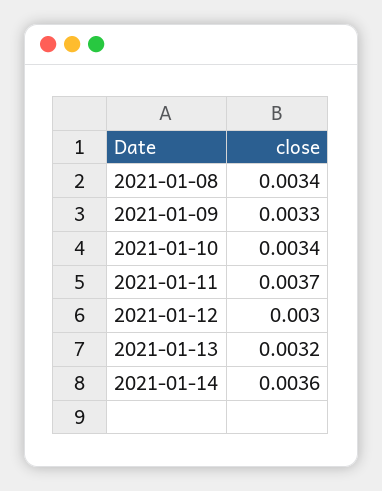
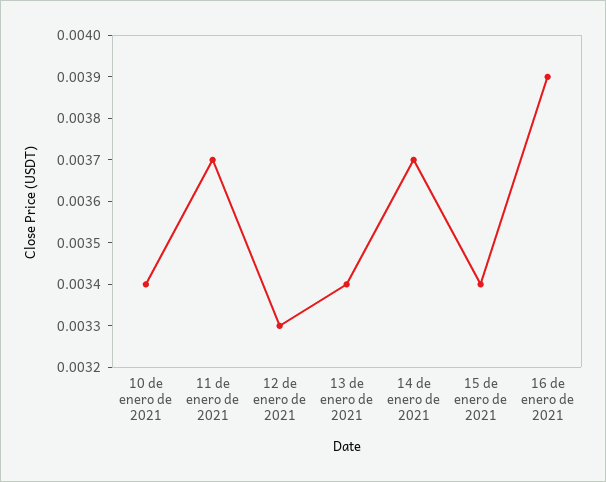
2021-01-08: 0.0034 -> none
2021-01-09: 0.0033 -> none
2021-01-12: 0.003 -> 0.0033
2021-01-13: 0.0032 -> 0.0034
2021-01-14: 0.0036 -> 0.0037
15 de enero de 2021: none -> 0.0034
16 de enero de 2021: none -> 0.0039

